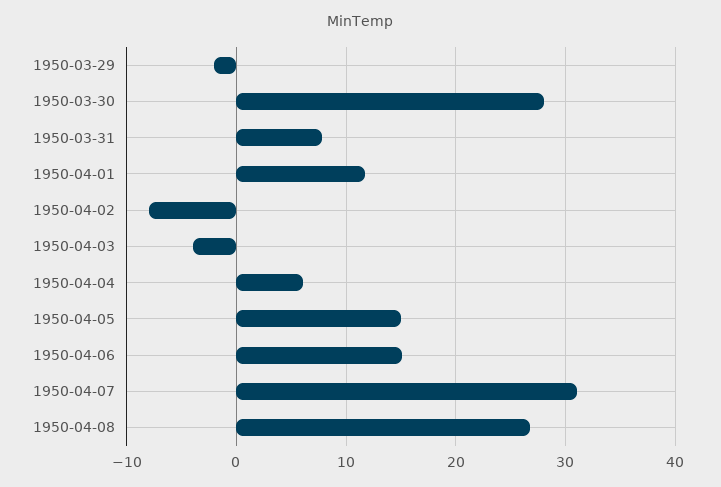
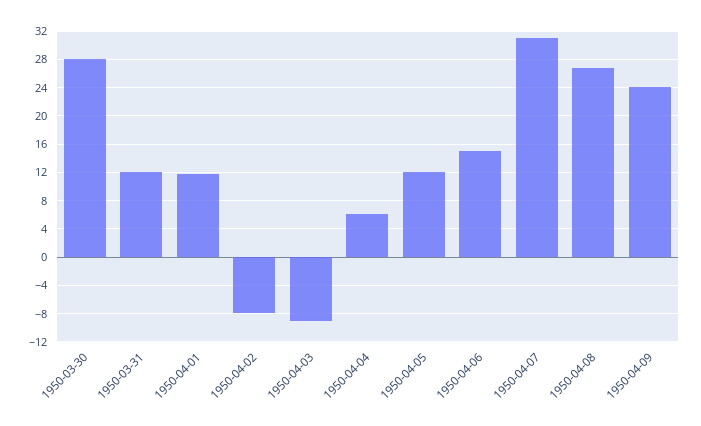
1950-03-29: -2 -> none
1950-03-31: 8 -> 12
1950-04-03: -4 -> -9
1950-04-05: 15 -> 12
1950-04-09: none -> 24

